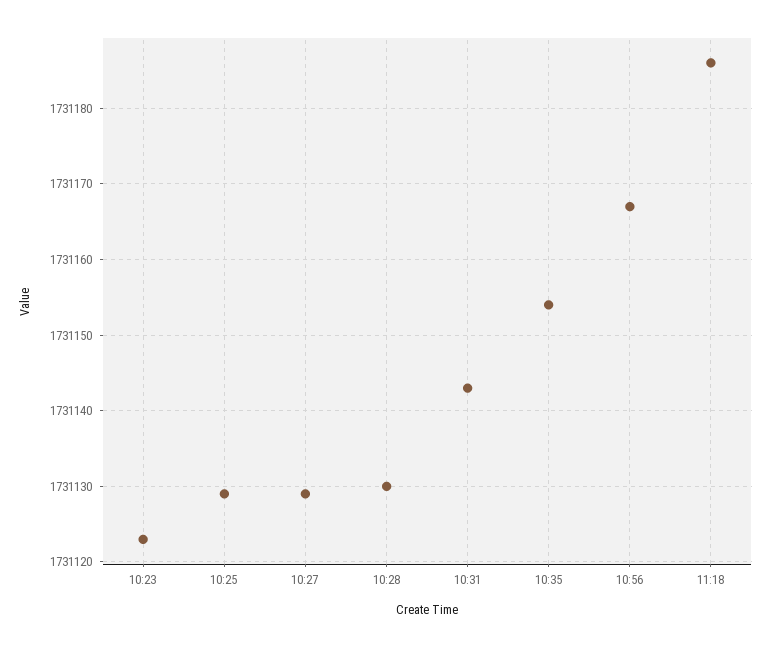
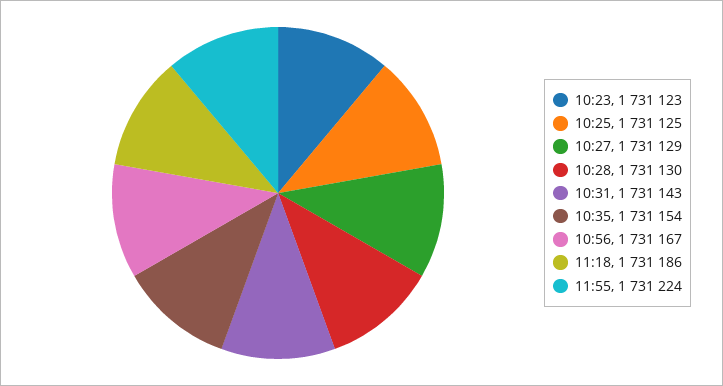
10:25: 1731129 -> 1731125
11:55: none -> 1731224

